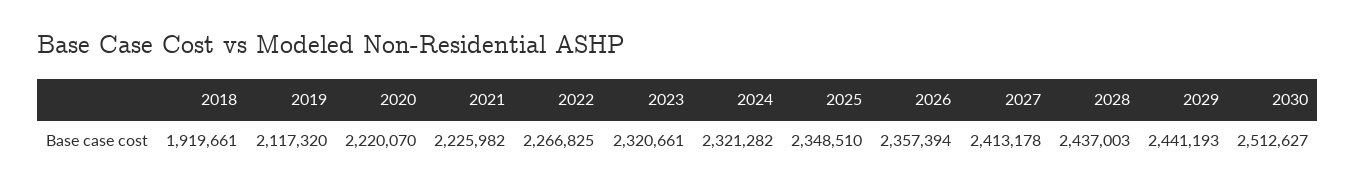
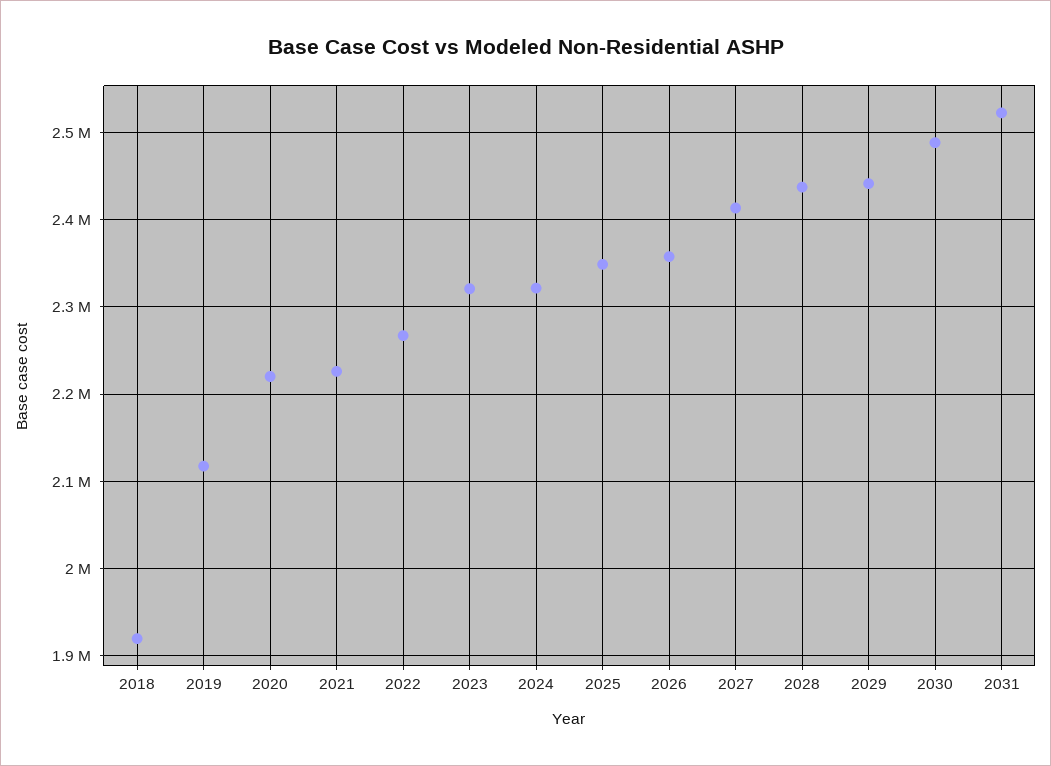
2030: 2512627 -> 2490000
2031: none -> 2520000

